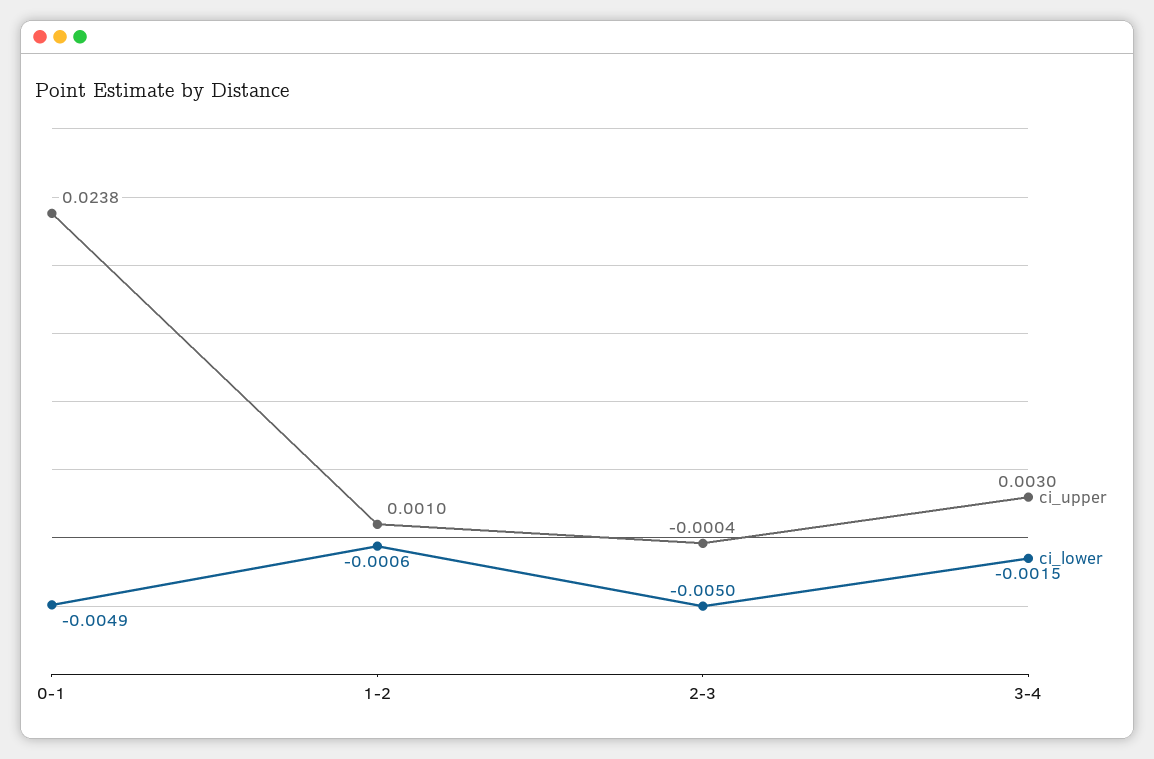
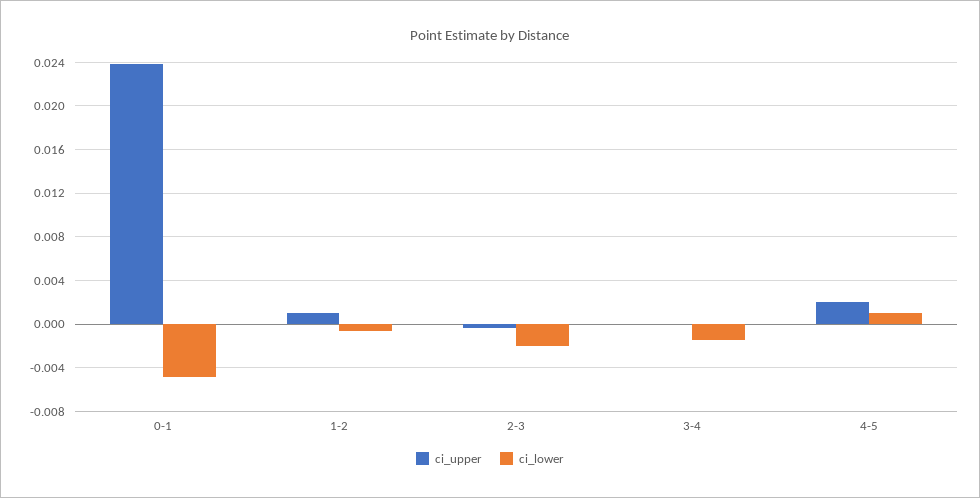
ci_lower, 2-3: -0.005 -> -0.002
ci_upper, 3-4: 0.003 -> 0
ci_upper, 4-5: none -> 0.002
ci_lower, 4-5: none -> 0.001

